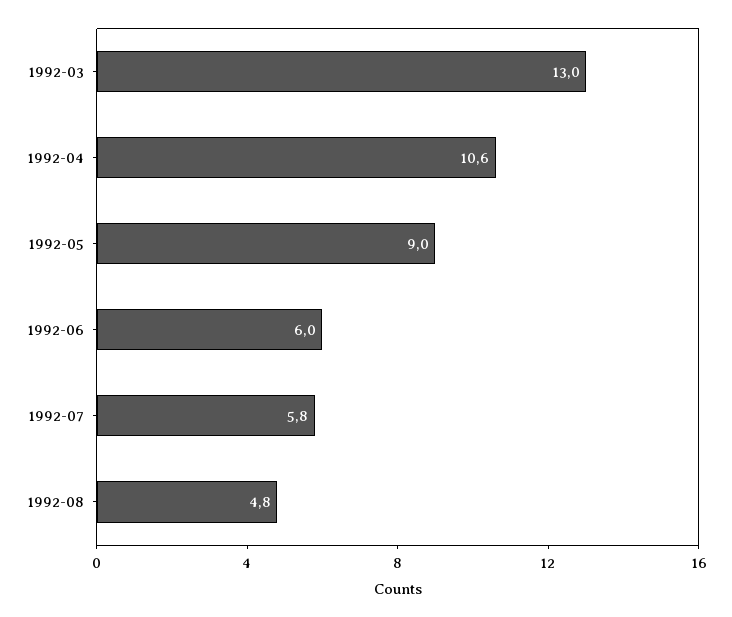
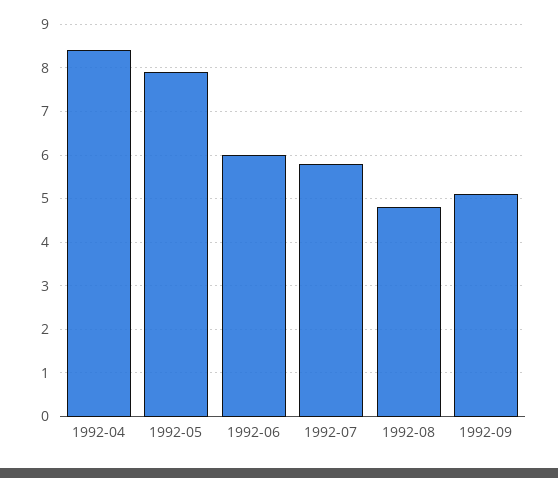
1992-03: 13 -> none
1992-04: 10.6 -> 8.5
1992-05: 9 -> 8
1992-09: none -> 5

